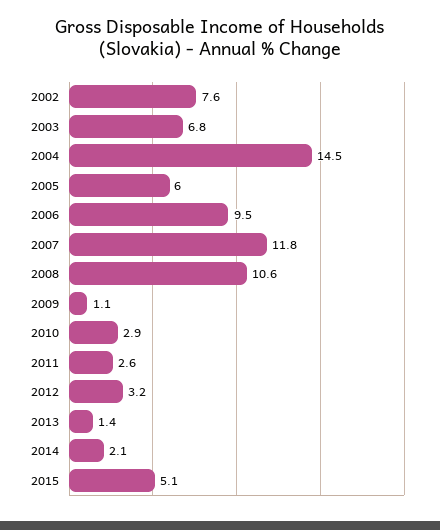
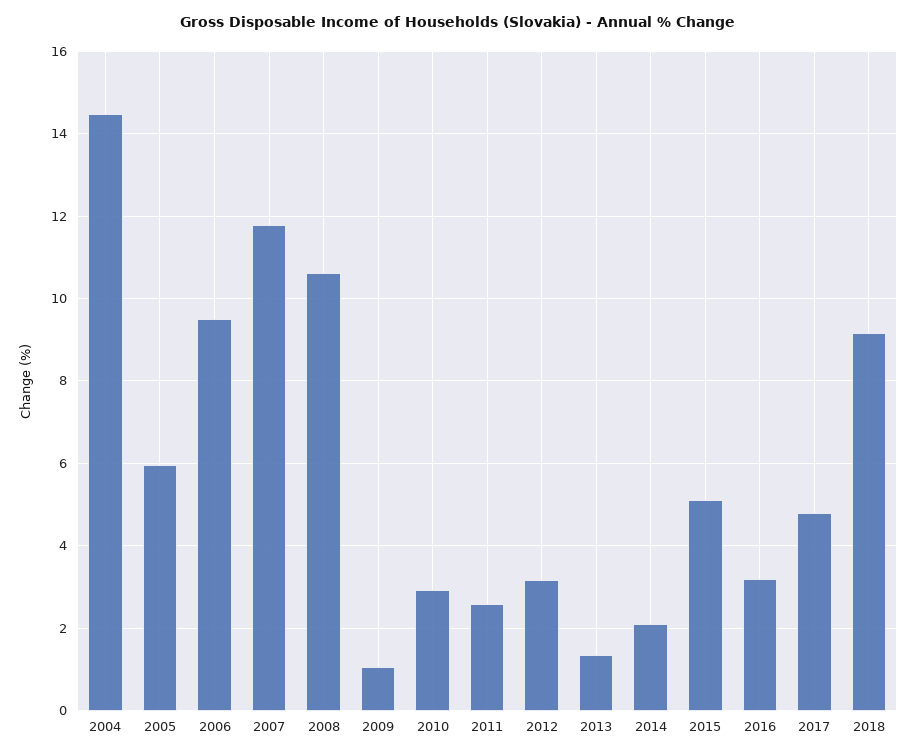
2002: 7.6 -> none
2003: 6.8 -> none
2016: none -> 3.2
2017: none -> 4.8
2018: none -> 9.2

